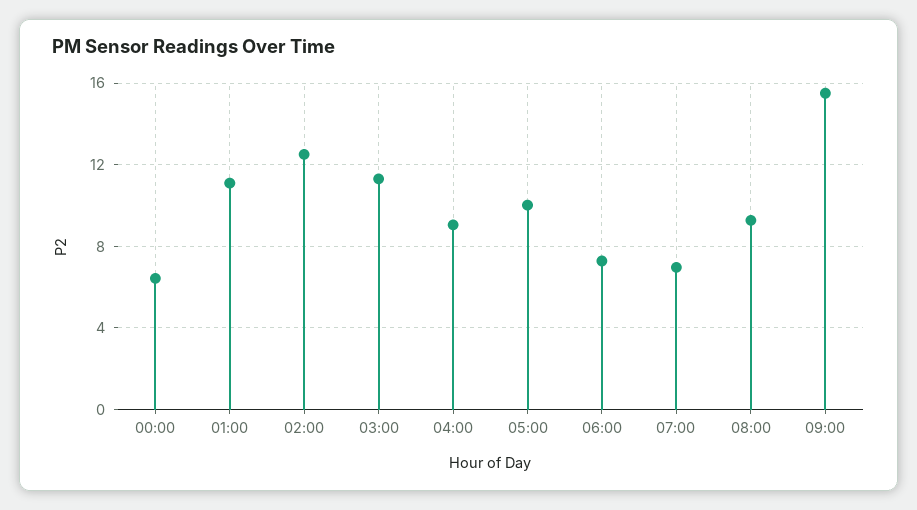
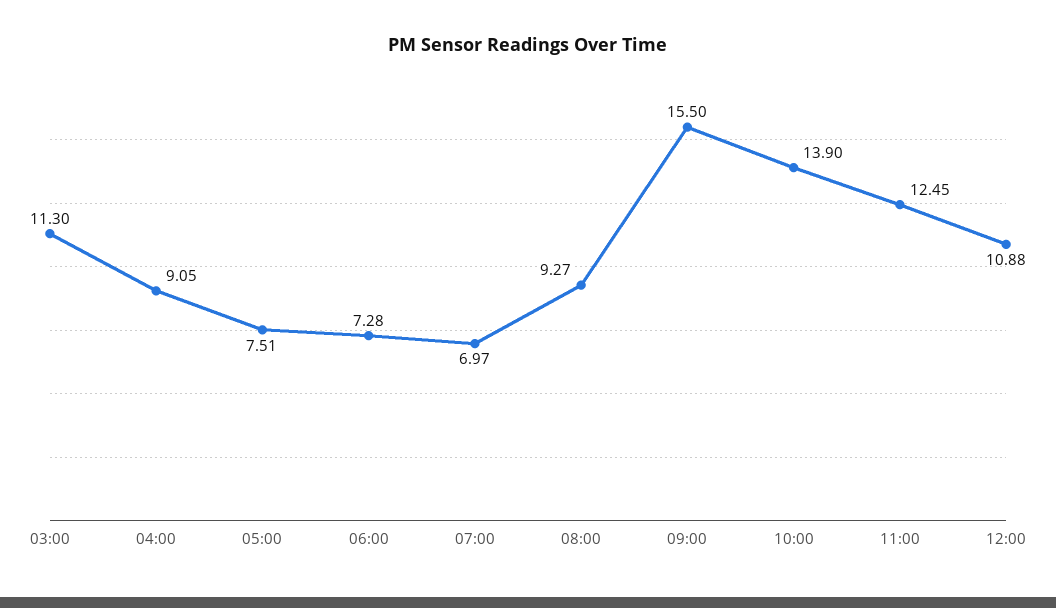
00:00: 6.5 -> none
01:00: 11 -> none
02:00: 12.5 -> none
05:00: 10 -> 7.51
10:00: none -> 13.9
11:00: none -> 12.45
12:00: none -> 10.88

